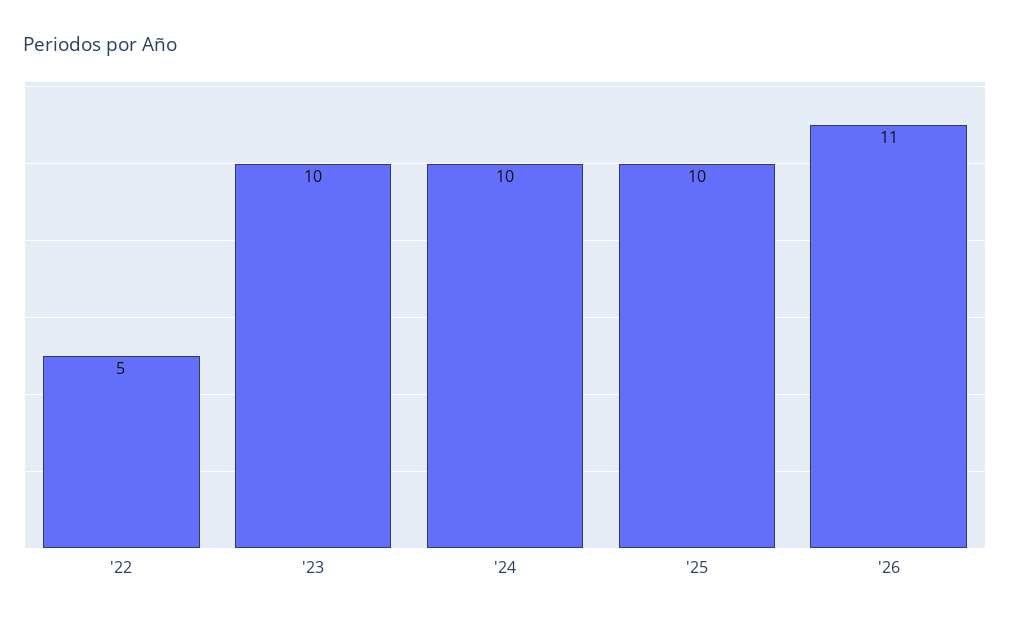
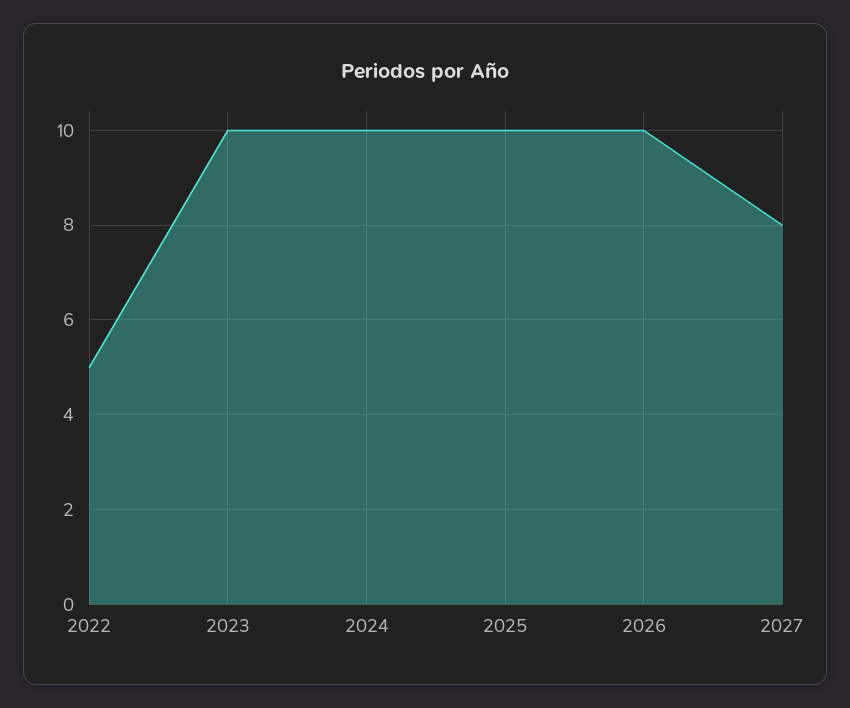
'26: 11 -> 10
2027: none -> 8

